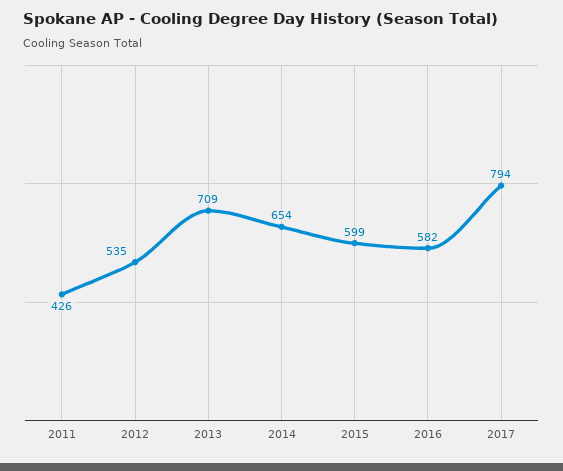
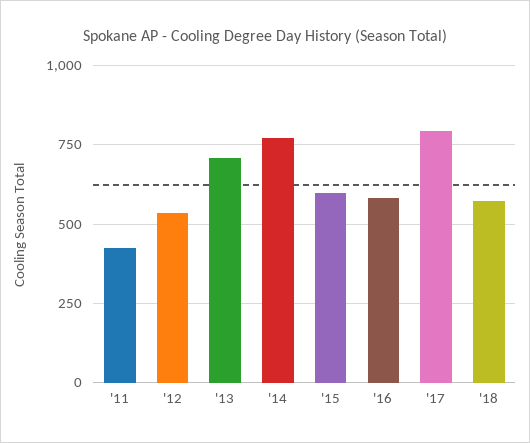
2014: 654 -> 775
'18: none -> 575

